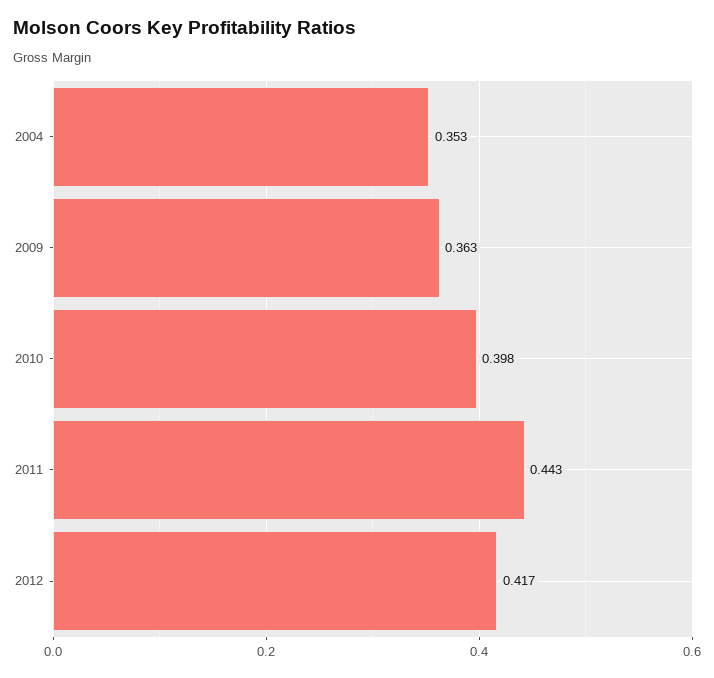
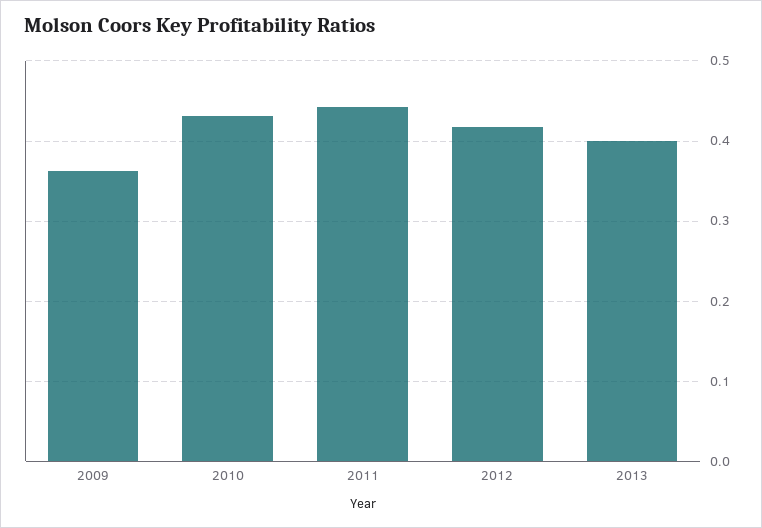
2004: 0.353 -> none
2010: 0.398 -> 0.43
2013: none -> 0.4

